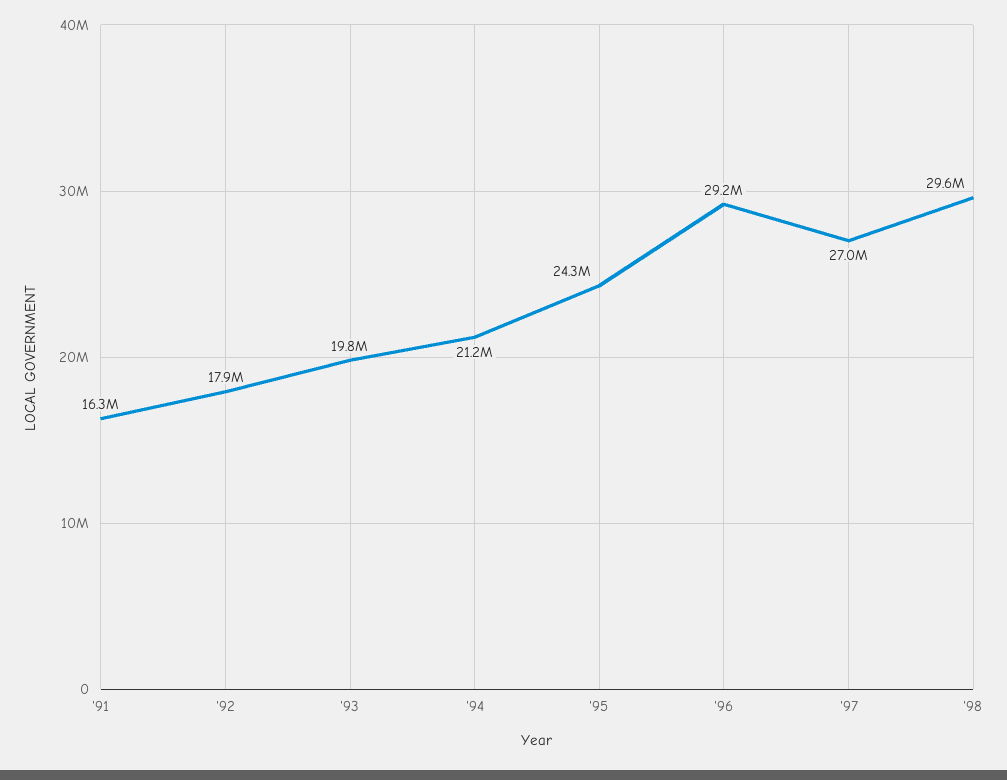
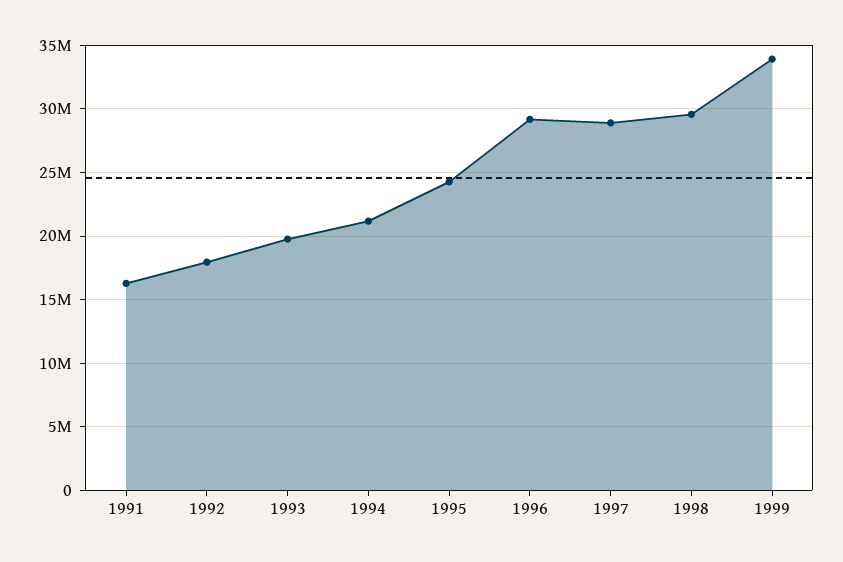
'97: 27000000 -> 29000000
1999: none -> 34000000

